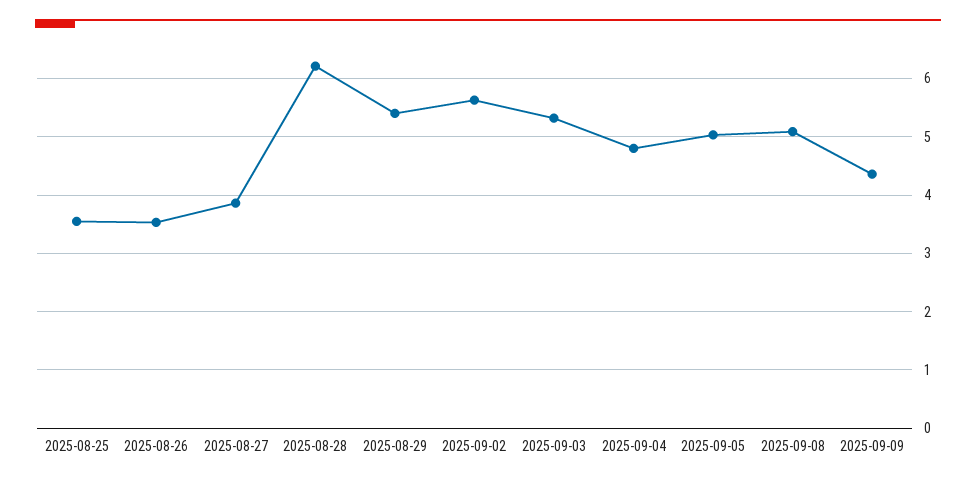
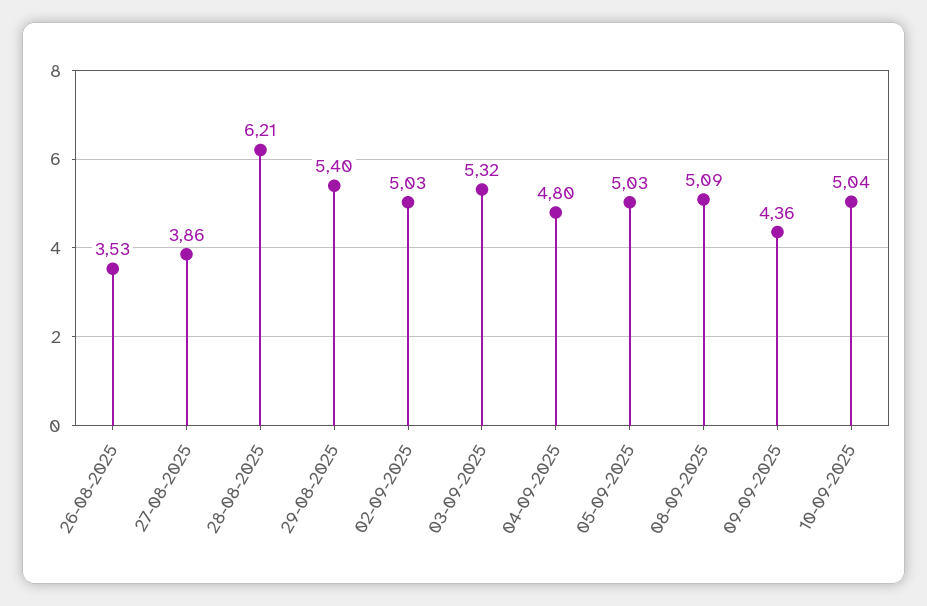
2025-08-25: 3.6 -> none
2025-09-02: 5.6 -> 5.03
10-09-2025: none -> 5.04

